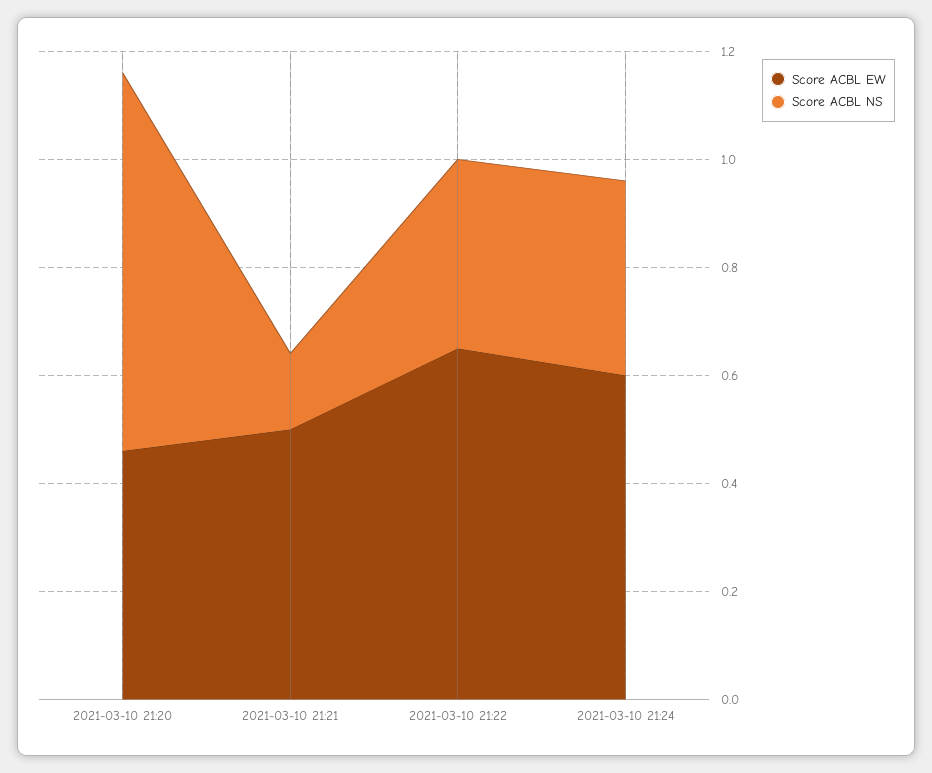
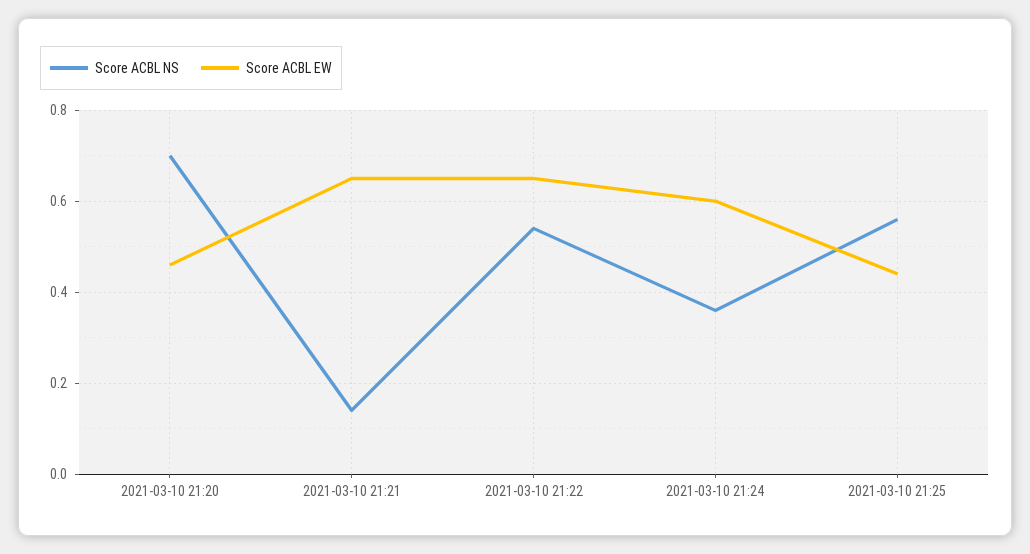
Score ACBL EW, 2021-03-10 21:21: 0.5 -> 0.65
Score ACBL NS, 2021-03-10 21:22: 0.35 -> 0.55
Score ACBL NS, 2021-03-10 21:25: none -> 0.55
Score ACBL EW, 2021-03-10 21:25: none -> 0.45

